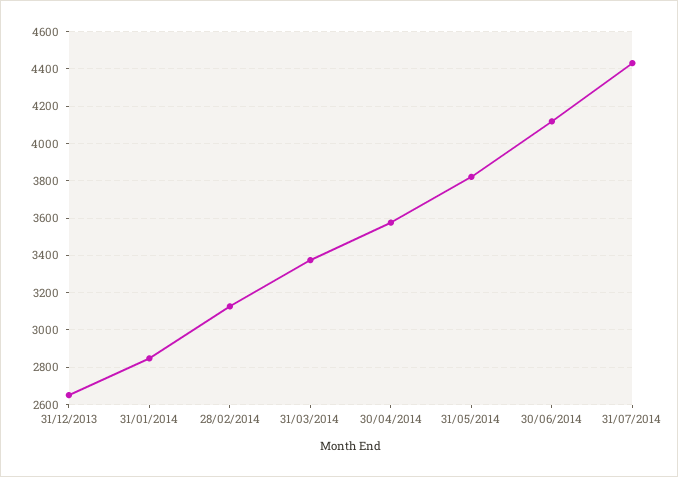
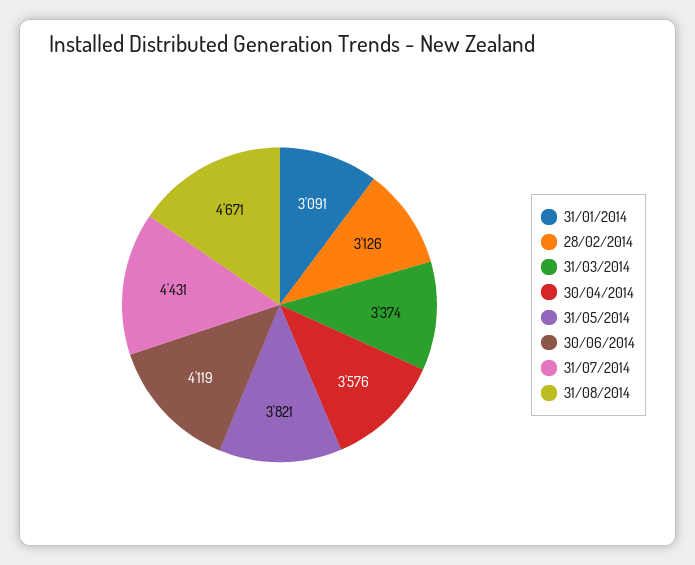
31/12/2013: 2650 -> none
31/01/2014: 2850 -> 3091
31/08/2014: none -> 4671

